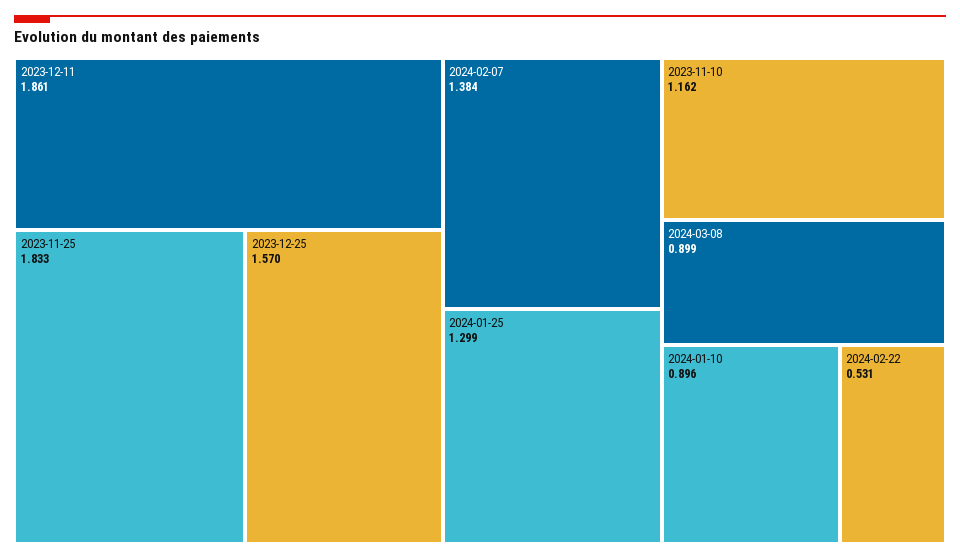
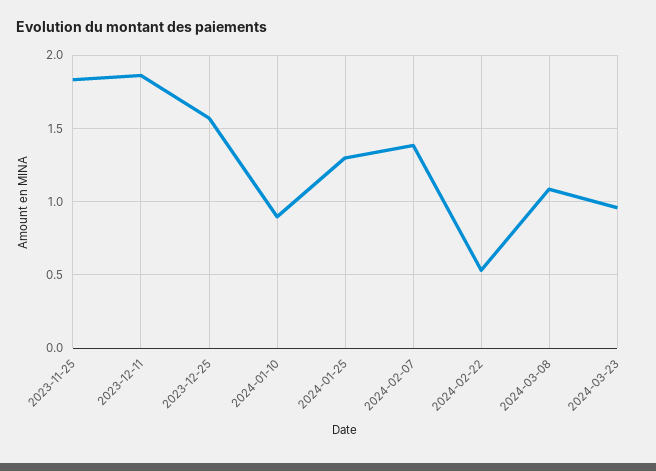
2023-11-10: 1.162 -> none
2024-03-08: 0.899 -> 1.1
2024-03-23: none -> 0.95

